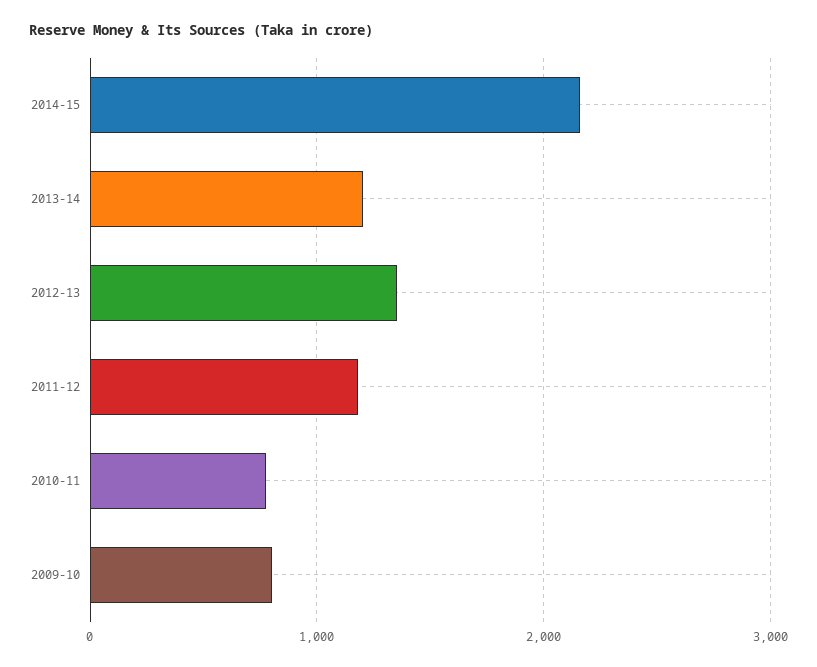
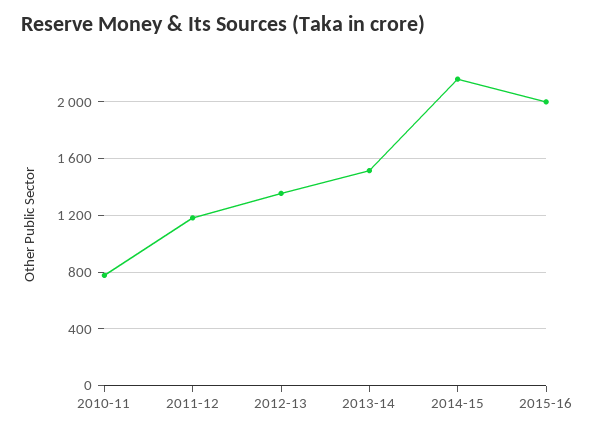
2013-14: 1200 -> 1500
2009-10: 800 -> none
2015-16: none -> 2000

